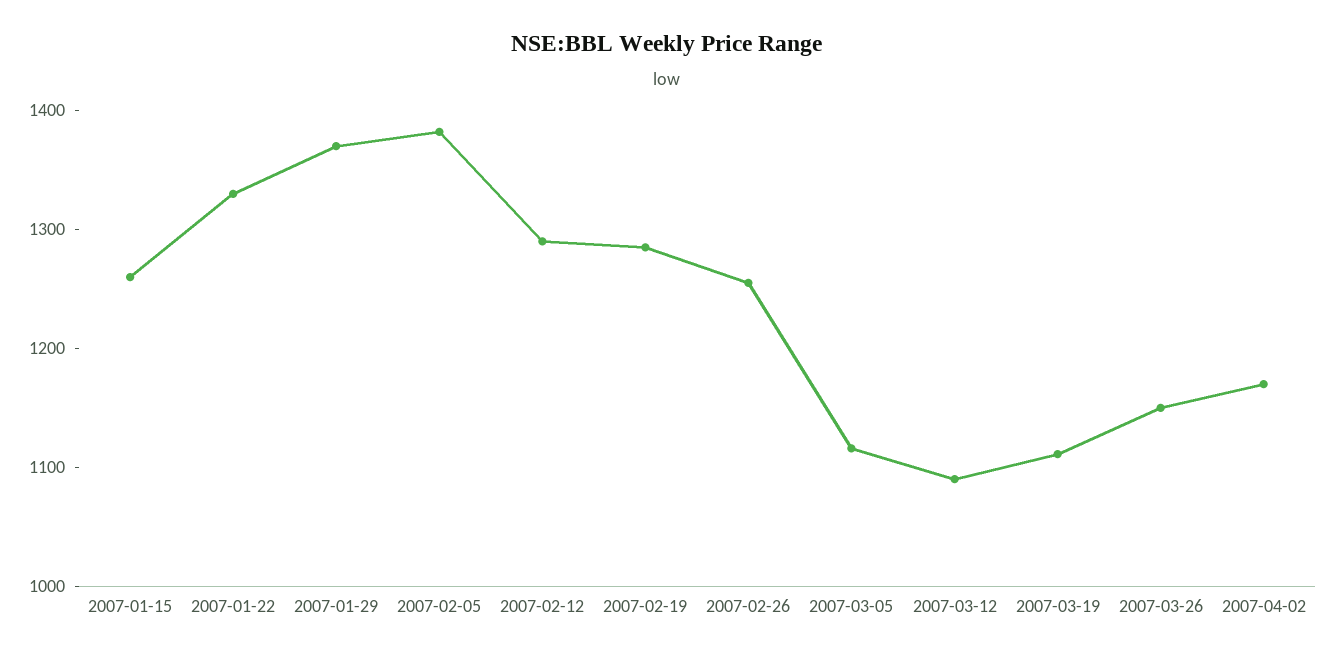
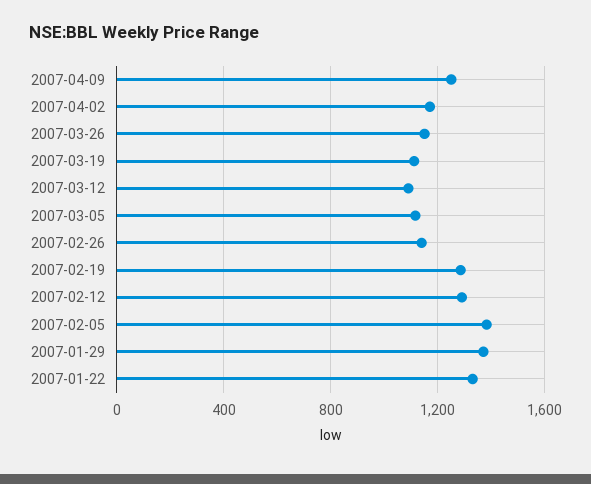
2007-01-15: 1260 -> none
2007-02-26: 1260 -> 1150
2007-04-09: none -> 1250

